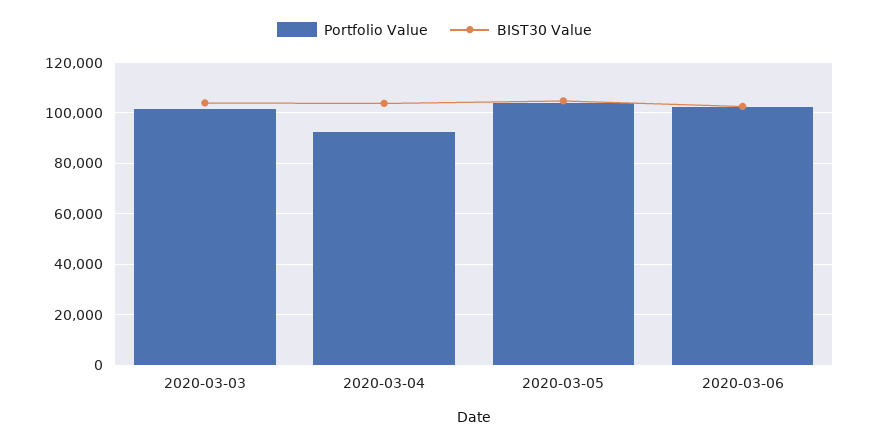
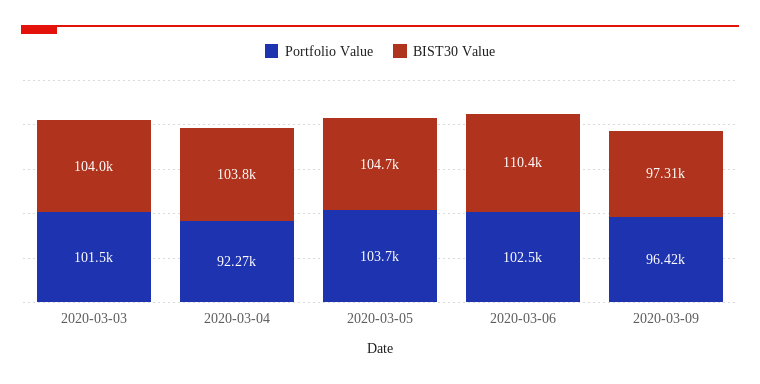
BIST30 Value, 2020-03-06: 102500 -> 110400
Portfolio Value, 2020-03-09: none -> 96420
BIST30 Value, 2020-03-09: none -> 97310

